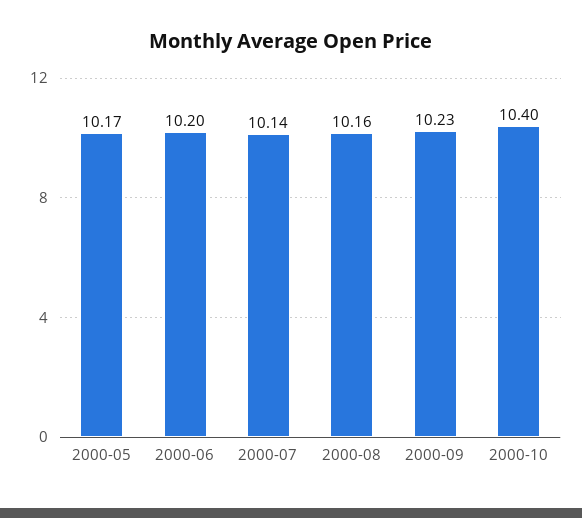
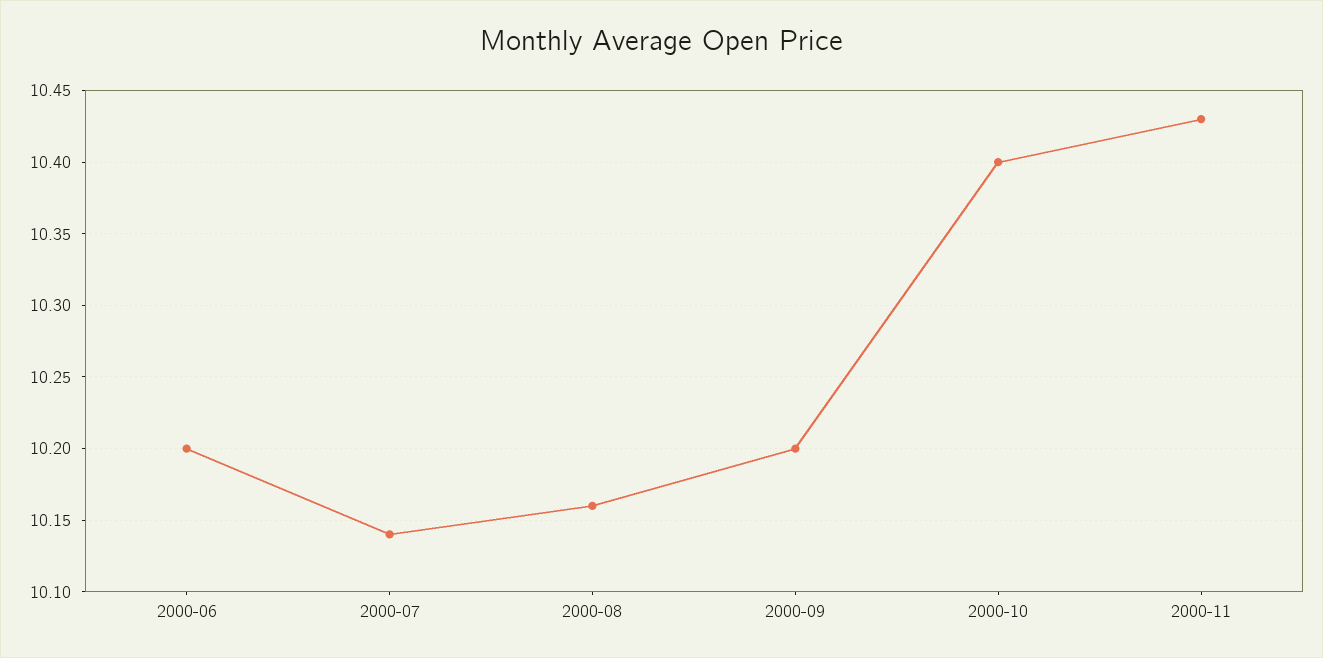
2000-05: 10.17 -> none
2000-09: 10.23 -> 10.2
2000-11: none -> 10.43

